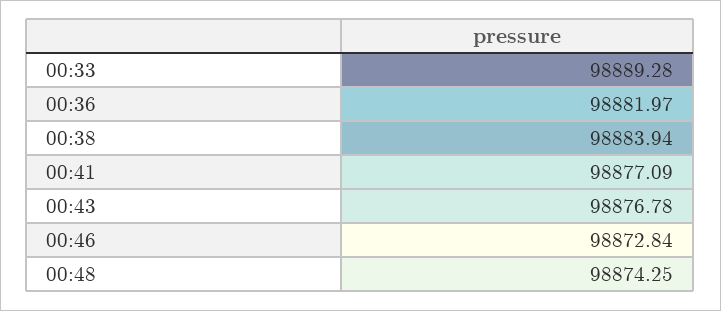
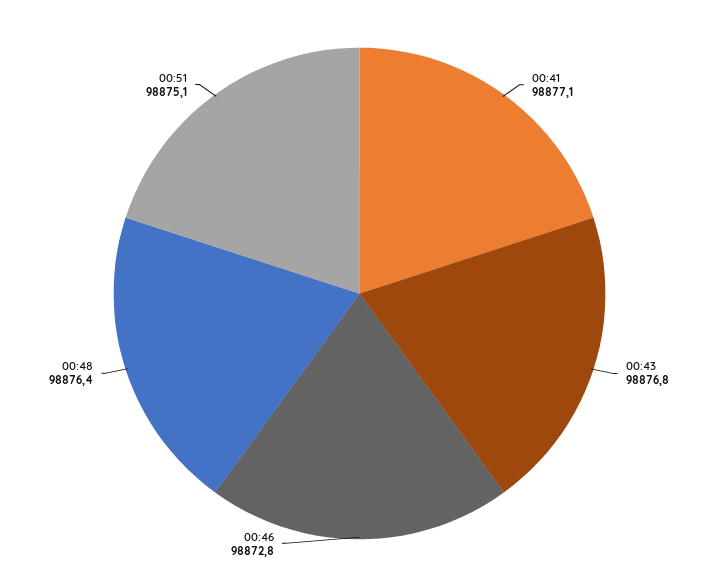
00:33: 98889.28 -> none
00:36: 98881.97 -> none
00:38: 98883.94 -> none
00:48: 98874.25 -> 98876.4
00:51: none -> 98875.1

